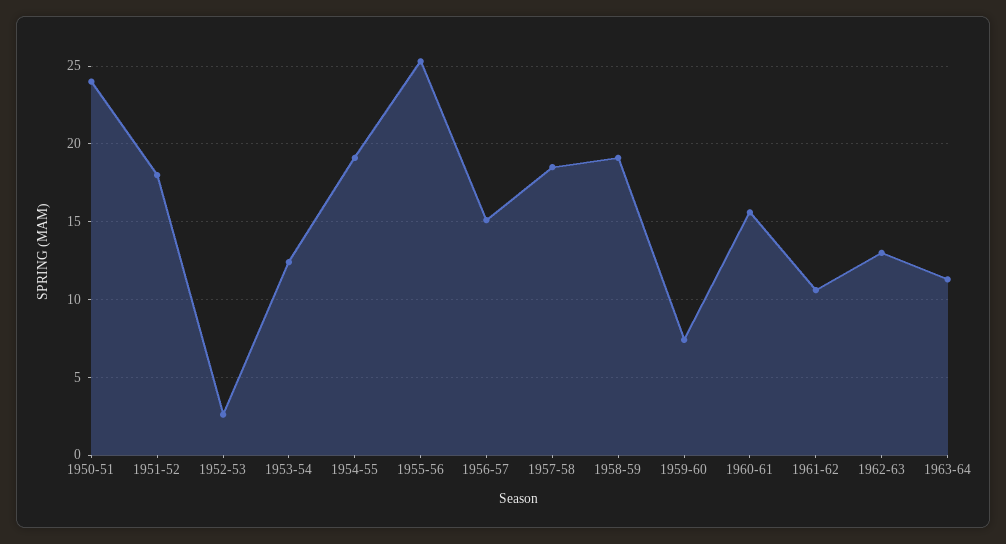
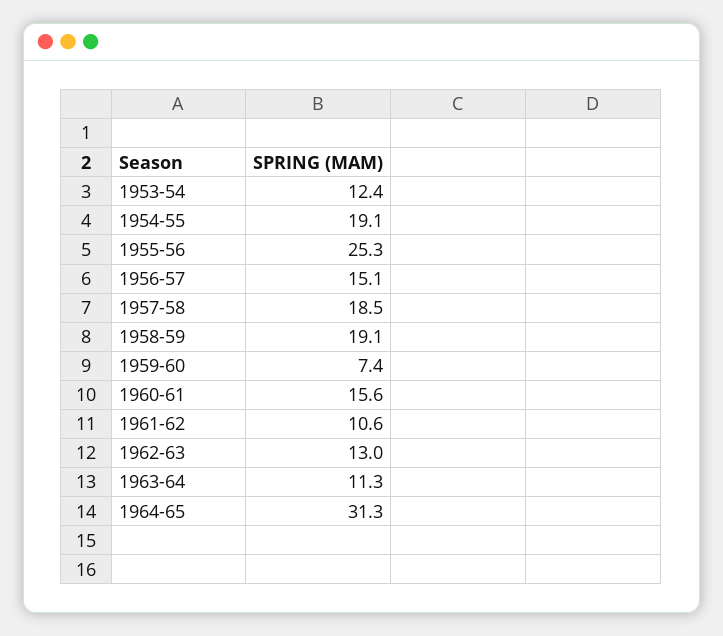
1950-51: 24 -> none
1951-52: 18 -> none
1952-53: 2.5 -> none
1964-65: none -> 31.3

